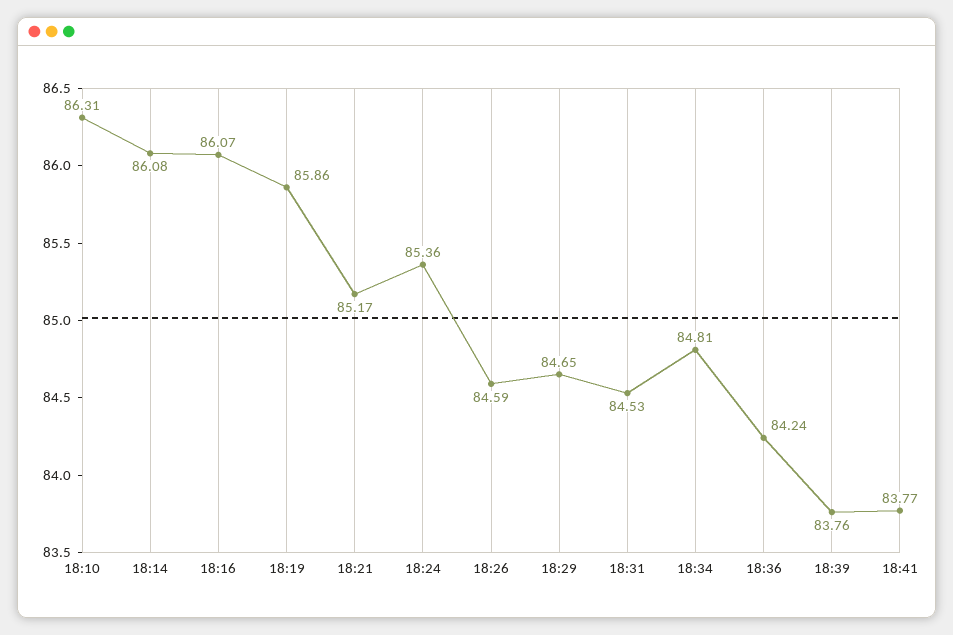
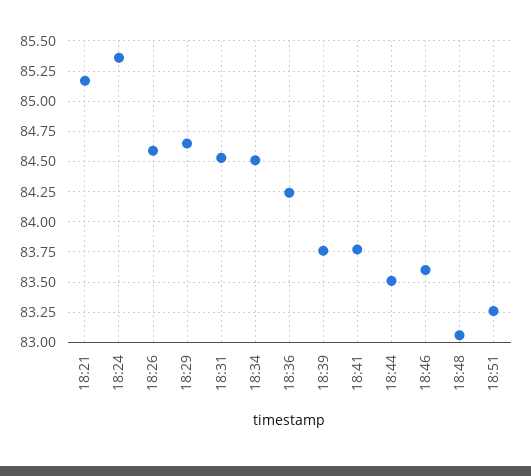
18:10: 86.31 -> none
18:14: 86.08 -> none
18:16: 86.07 -> none
18:19: 85.86 -> none
18:34: 84.81 -> 84.5
18:44: none -> 83.5
18:46: none -> 83.6
18:48: none -> 83.05
18:51: none -> 83.25

